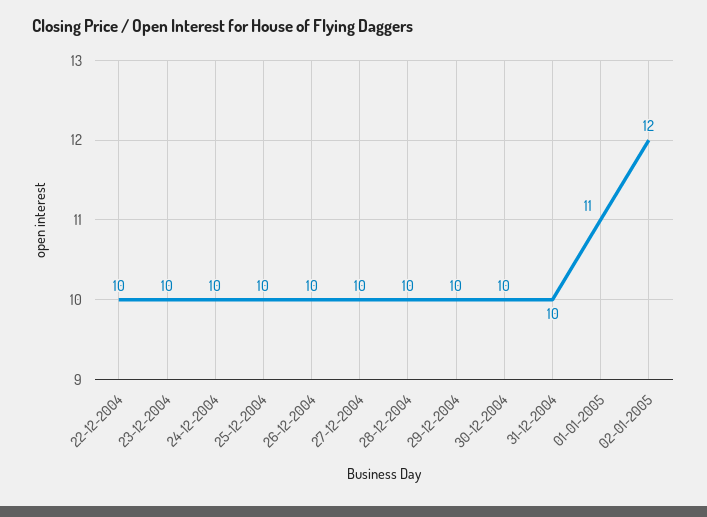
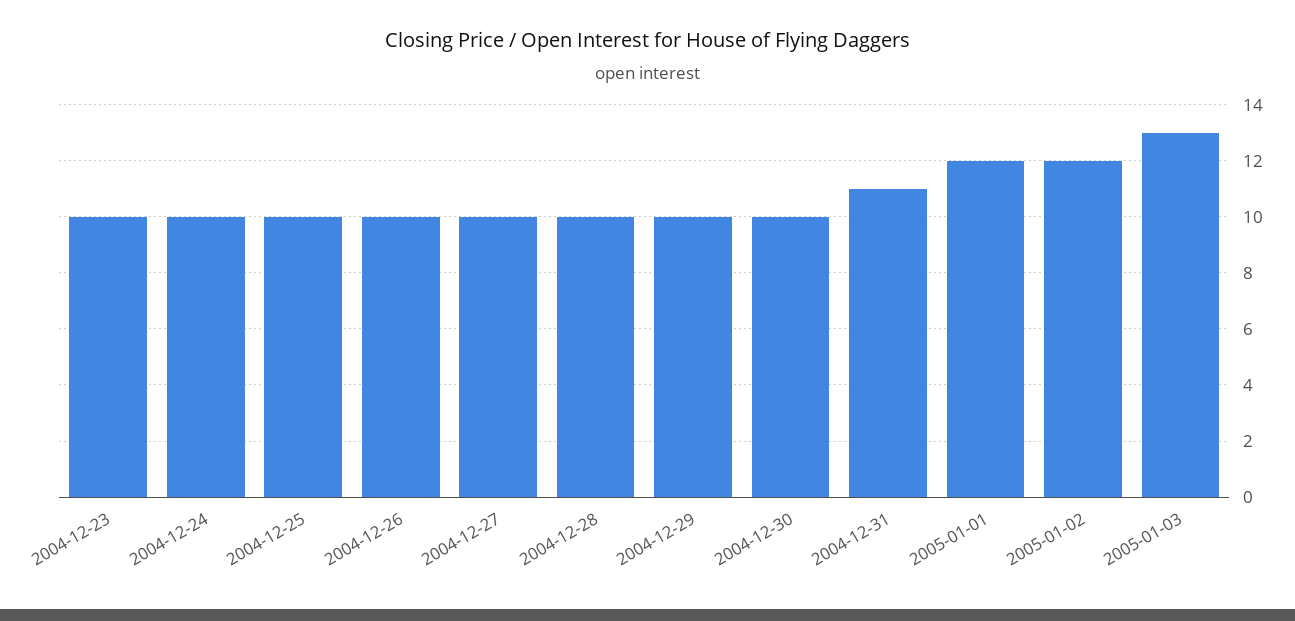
22-12-2004: 10 -> none
31-12-2004: 10 -> 11
01-01-2005: 11 -> 12
2005-01-03: none -> 13

